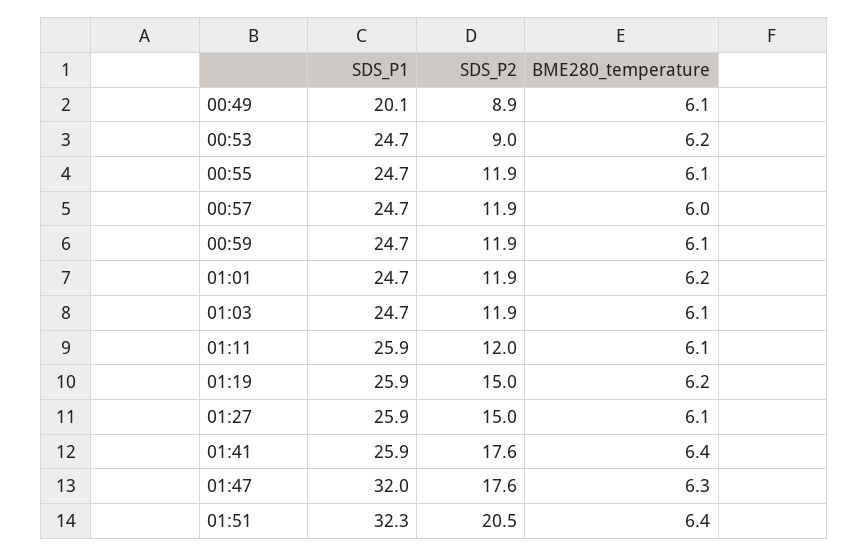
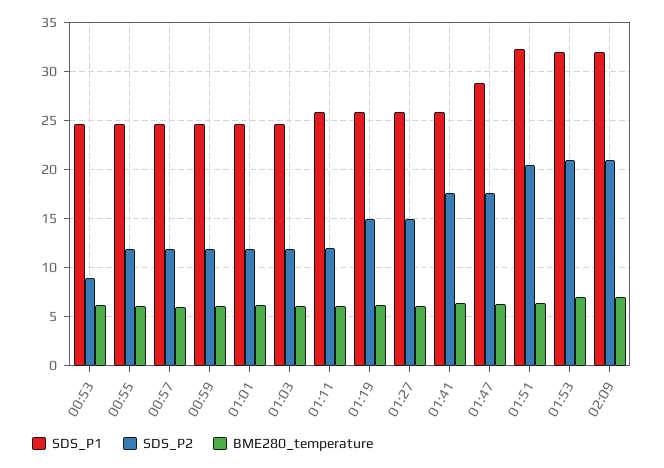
SDS_P1, 00:49: 20.1 -> none
SDS_P2, 00:49: 8.9 -> none
BME280_temperature, 00:49: 6.1 -> none
SDS_P1, 01:47: 32 -> 29
SDS_P1, 01:53: none -> 32
SDS_P2, 01:53: none -> 21
BME280_temperature, 01:53: none -> 7
SDS_P1, 02:09: none -> 32
SDS_P2, 02:09: none -> 21
BME280_temperature, 02:09: none -> 7

